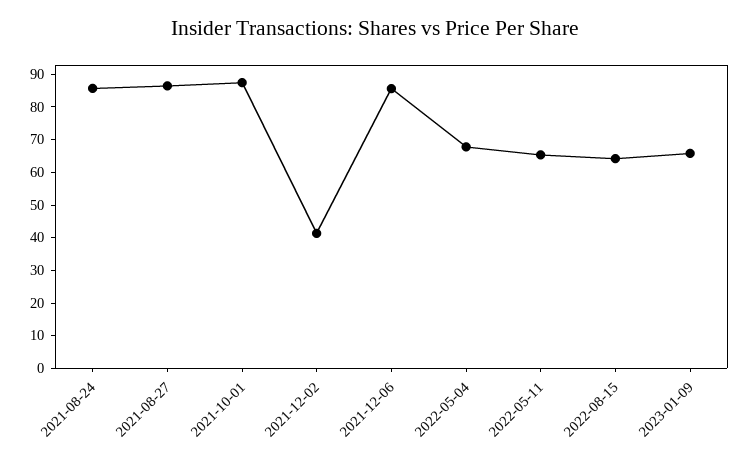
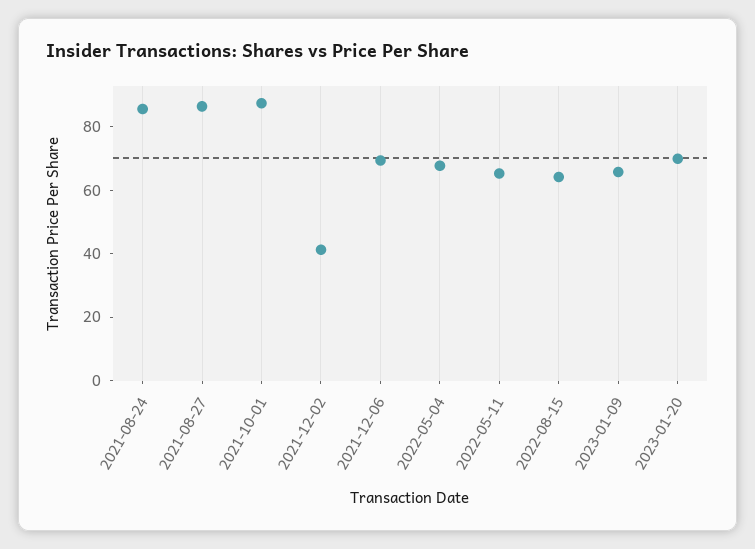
2021-12-06: 85 -> 70
2023-01-20: none -> 70

